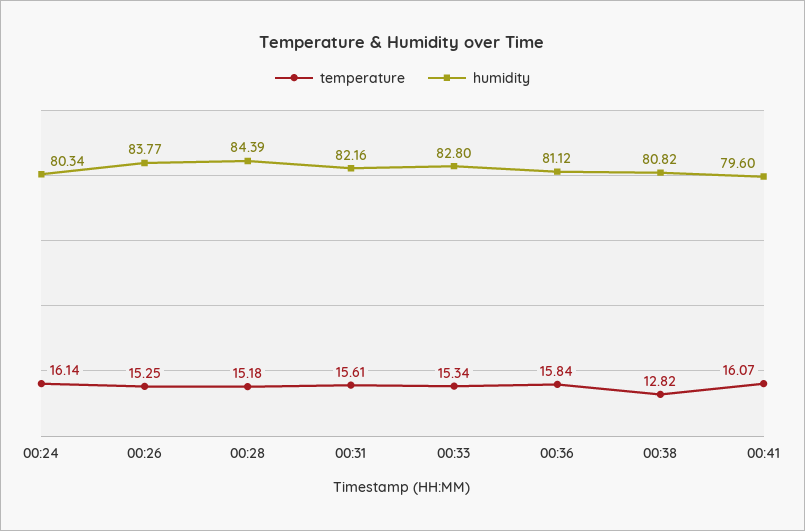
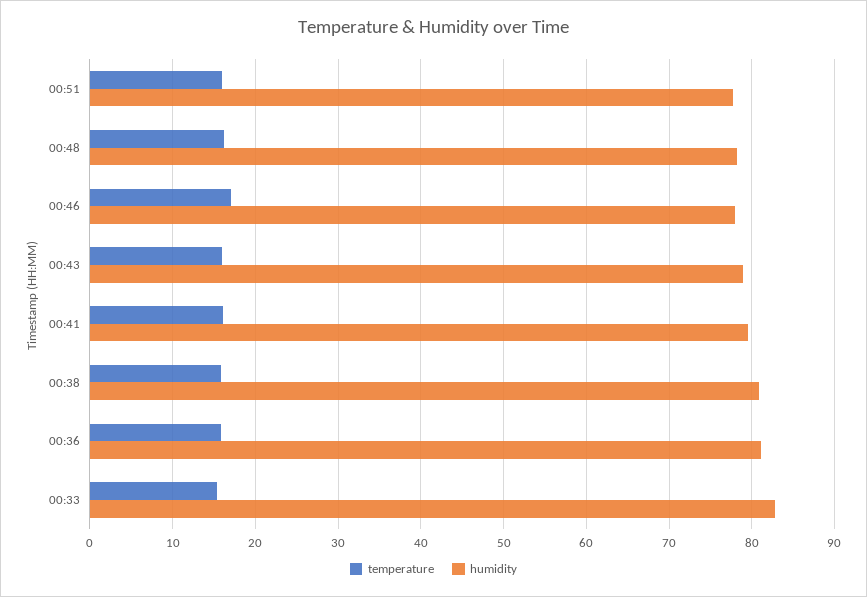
temperature, 00:24: 16.14 -> none
humidity, 00:24: 80.34 -> none
temperature, 00:26: 15.25 -> none
humidity, 00:26: 83.77 -> none
temperature, 00:28: 15.18 -> none
humidity, 00:28: 84.39 -> none
temperature, 00:31: 15.61 -> none
humidity, 00:31: 82.16 -> none
temperature, 00:38: 12.82 -> 16
temperature, 00:51: none -> 16
humidity, 00:51: none -> 78
temperature, 00:48: none -> 16
humidity, 00:48: none -> 78
temperature, 00:46: none -> 17
humidity, 00:46: none -> 78
temperature, 00:43: none -> 16
humidity, 00:43: none -> 79

